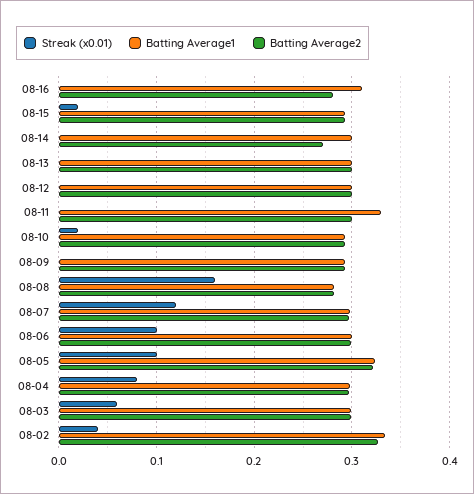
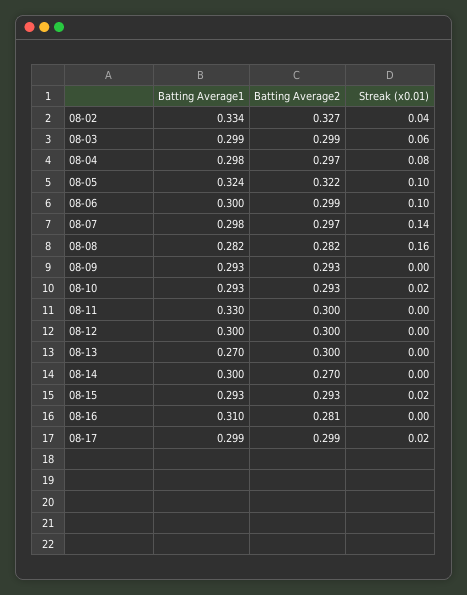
Batting Average1, 08-13: 0.3 -> 0.27
Streak (x0.01), 08-07: 0.12 -> 0.14
Batting Average1, 08-17: none -> 0.299
Batting Average2, 08-17: none -> 0.299
Streak (x0.01), 08-17: none -> 0.02

